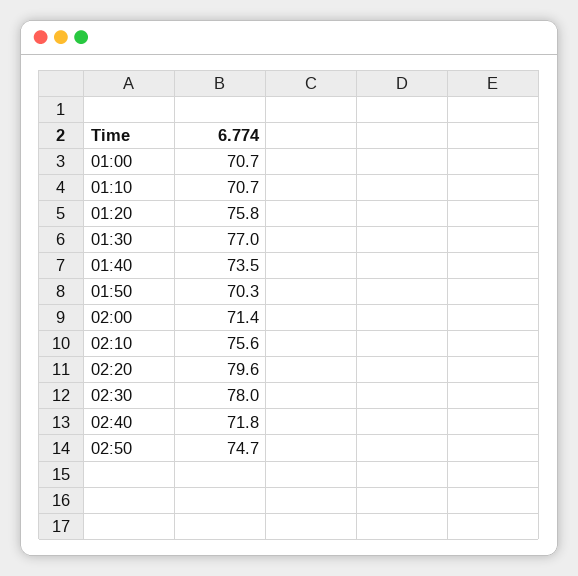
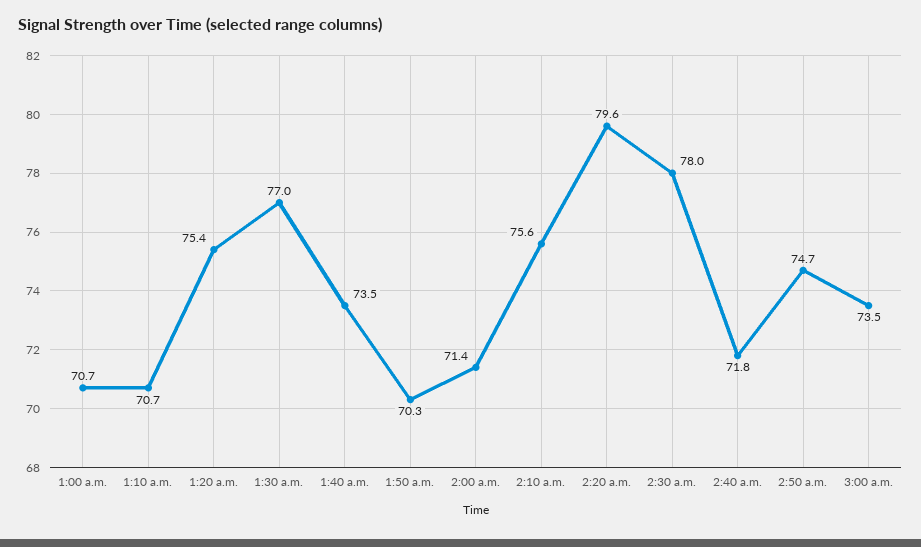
01:20: 75.8 -> 75.4
3:00 a.m.: none -> 73.5

